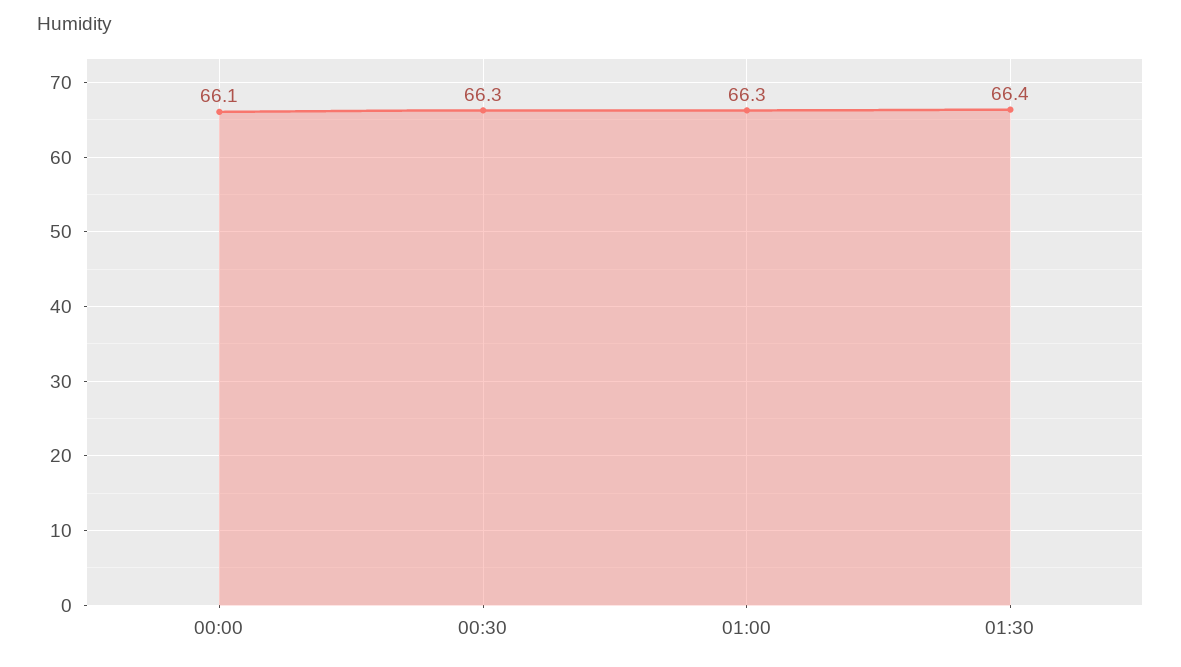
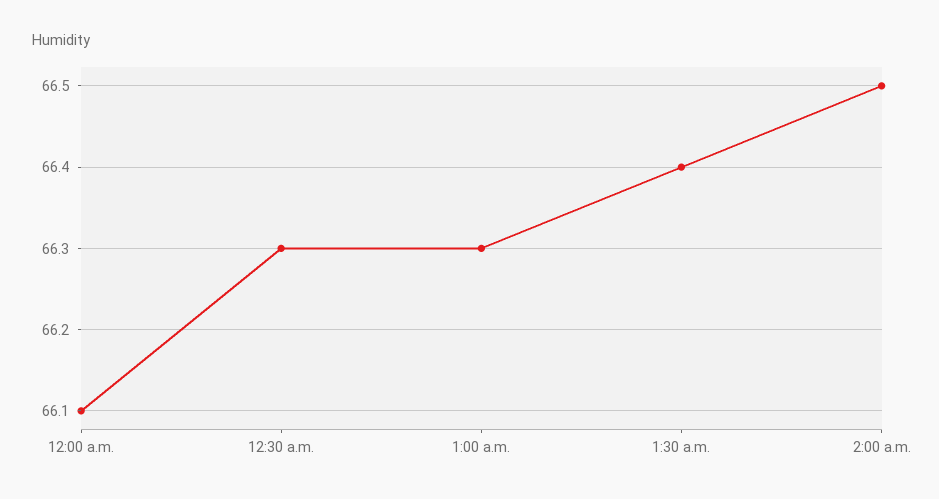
2:00 a.m.: none -> 66.5

